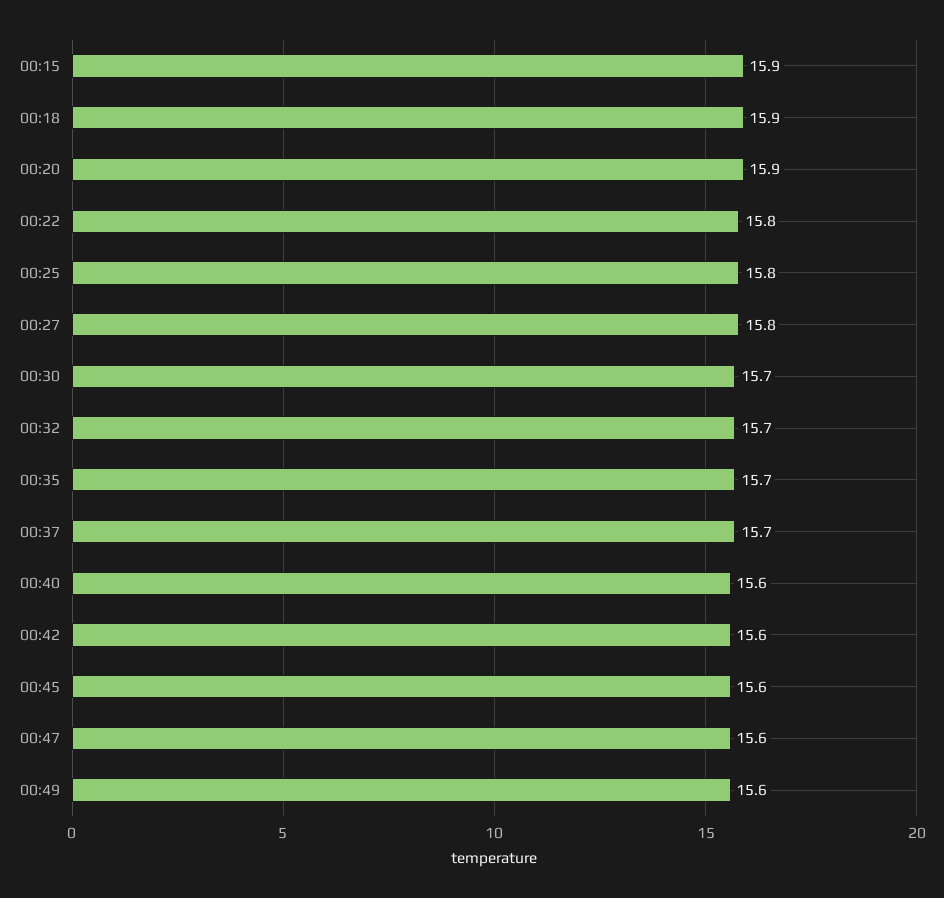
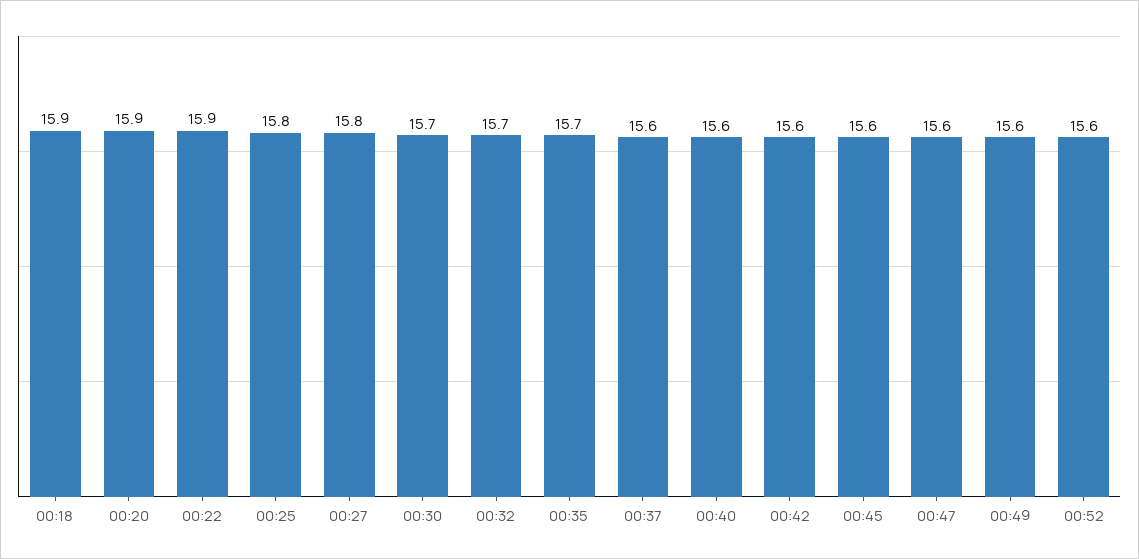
00:15: 15.9 -> none
00:22: 15.8 -> 15.9
00:37: 15.7 -> 15.6
00:52: none -> 15.6

